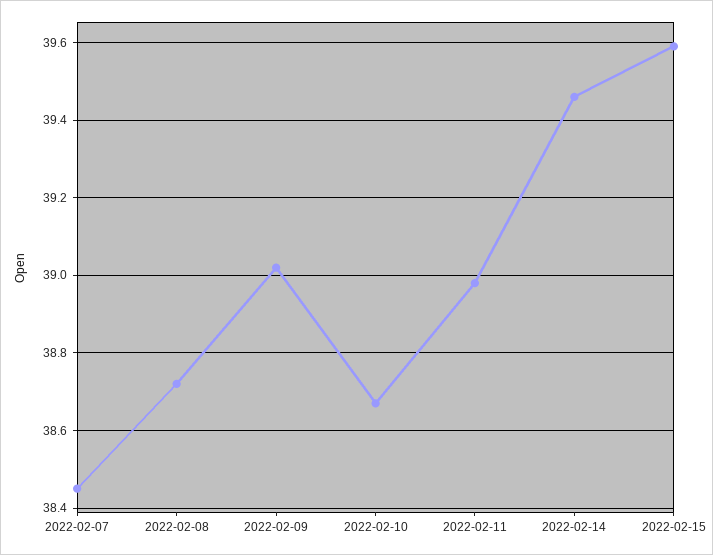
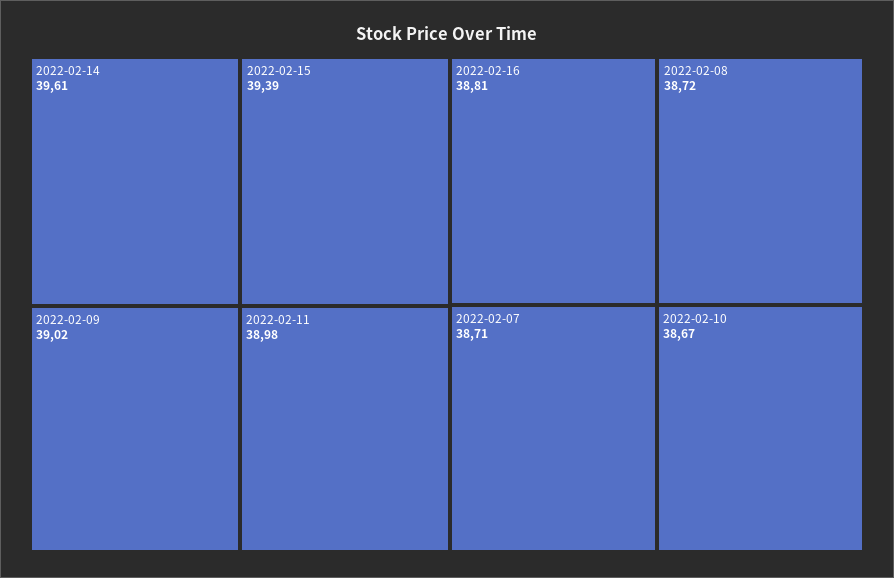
2022-02-07: 38.45 -> 38.71
2022-02-14: 39.45 -> 39.61
2022-02-15: 39.6 -> 39.39
2022-02-16: none -> 38.81

